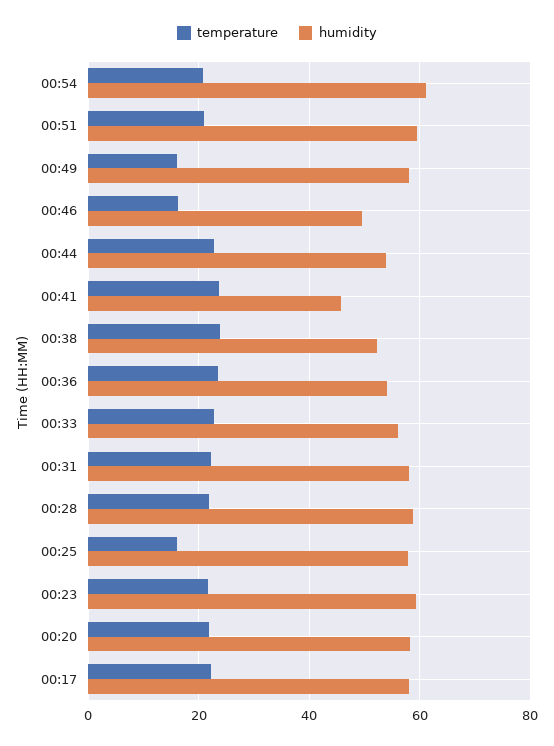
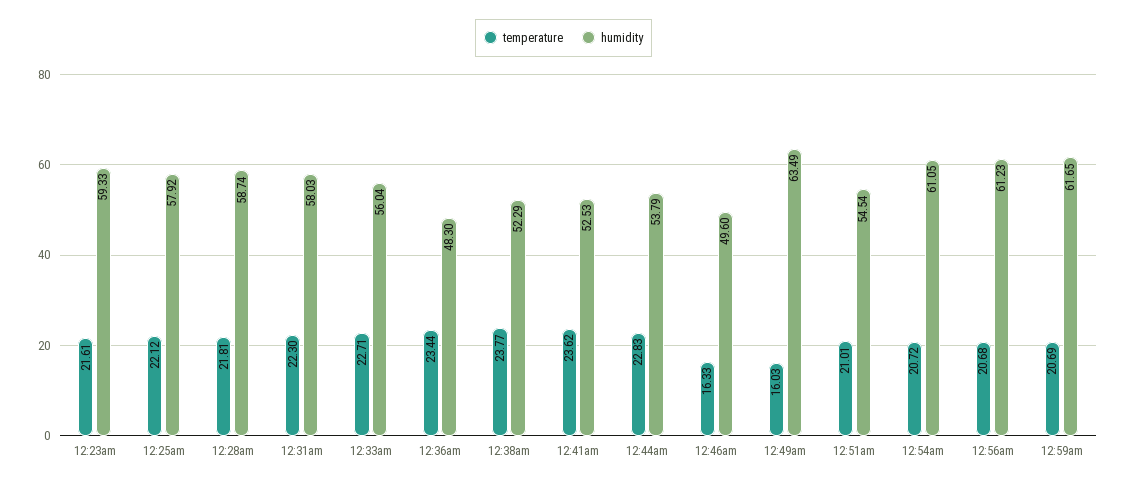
humidity, 00:51: 60 -> 54.54
humidity, 00:49: 58 -> 63.49
humidity, 00:41: 46 -> 52.53
humidity, 00:36: 54 -> 48.3
temperature, 00:25: 16 -> 22.12
temperature, 00:20: 22 -> none
humidity, 00:20: 58 -> none
temperature, 00:17: 22 -> none
humidity, 00:17: 58 -> none
temperature, 12:56am: none -> 20.68
humidity, 12:56am: none -> 61.23
temperature, 12:59am: none -> 20.69
humidity, 12:59am: none -> 61.65

